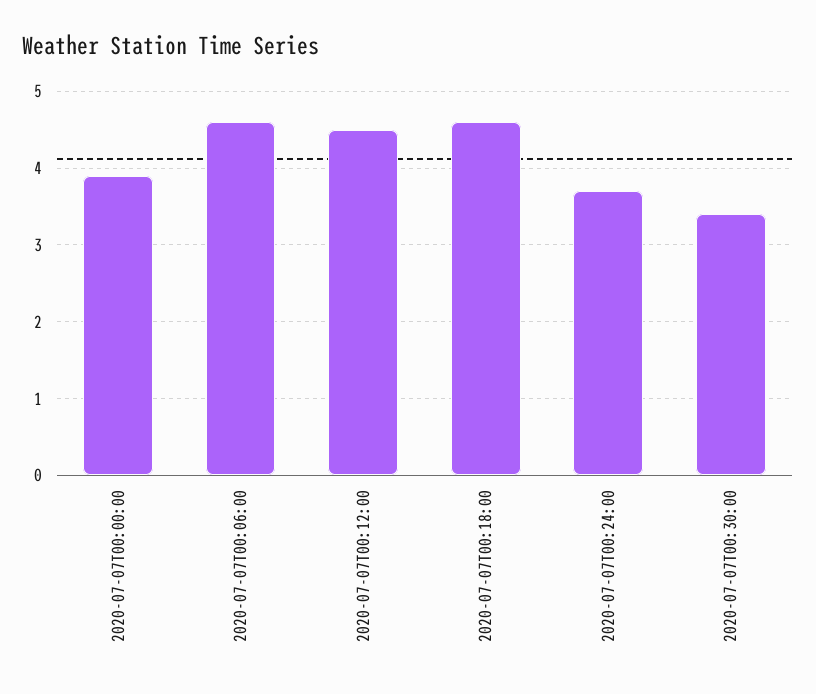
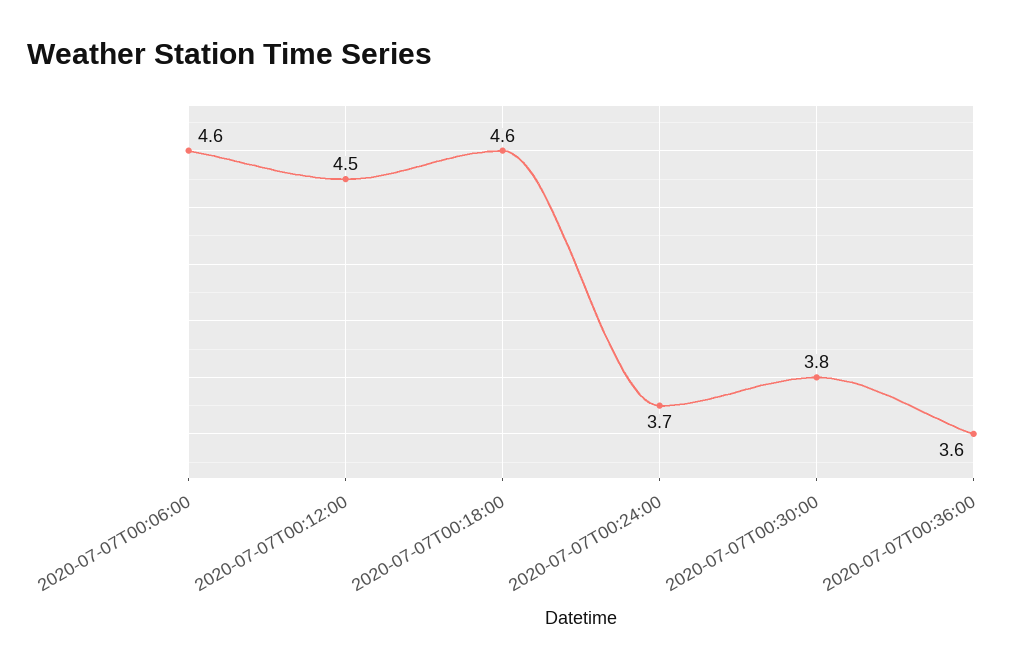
2020-07-07T00:00:00: 3.9 -> none
2020-07-07T00:30:00: 3.4 -> 3.8
2020-07-07T00:36:00: none -> 3.6

